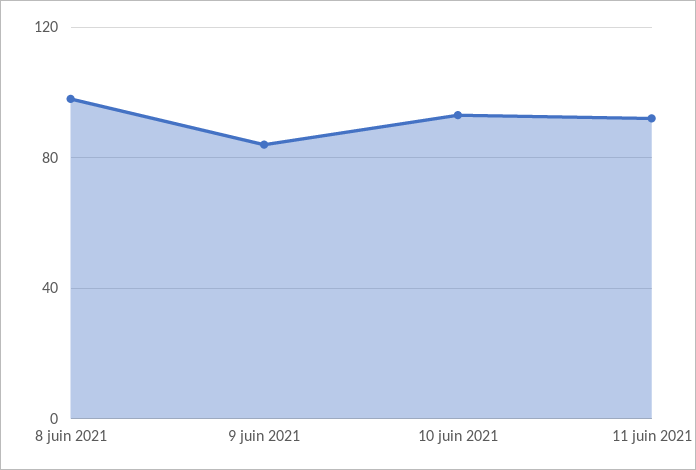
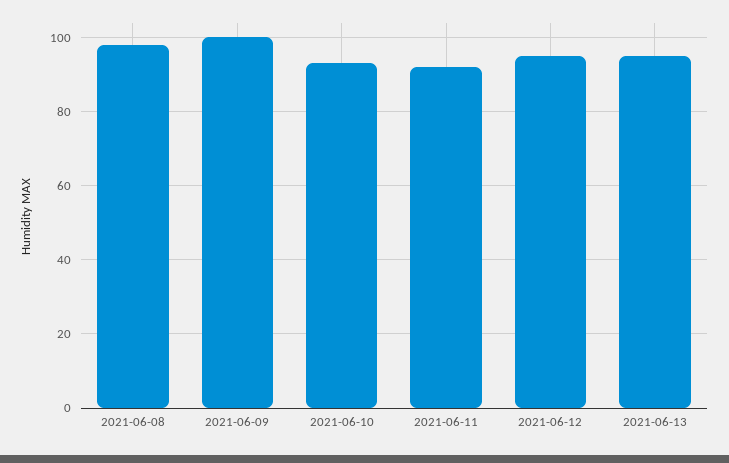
9 juin 2021: 85 -> 100
2021-06-12: none -> 95
2021-06-13: none -> 95

